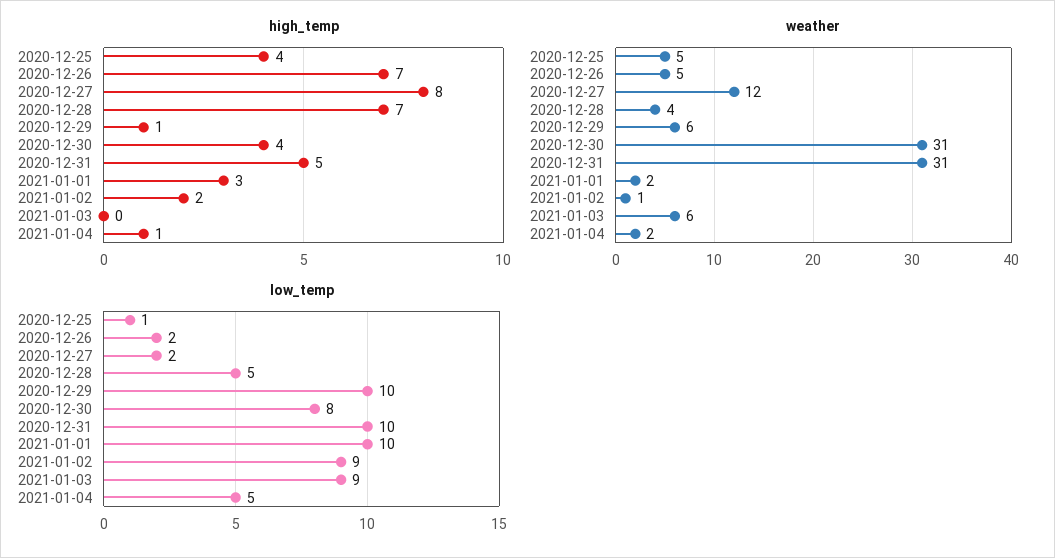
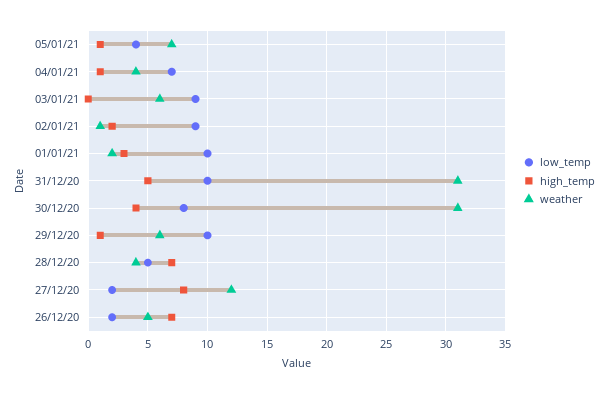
high_temp, 2020-12-25: 4 -> none
weather, 2020-12-25: 5 -> none
weather, 2021-01-04: 2 -> 4
low_temp, 2020-12-25: 1 -> none
low_temp, 2021-01-04: 5 -> 7
low_temp, 05/01/21: none -> 4
high_temp, 05/01/21: none -> 1
weather, 05/01/21: none -> 7

